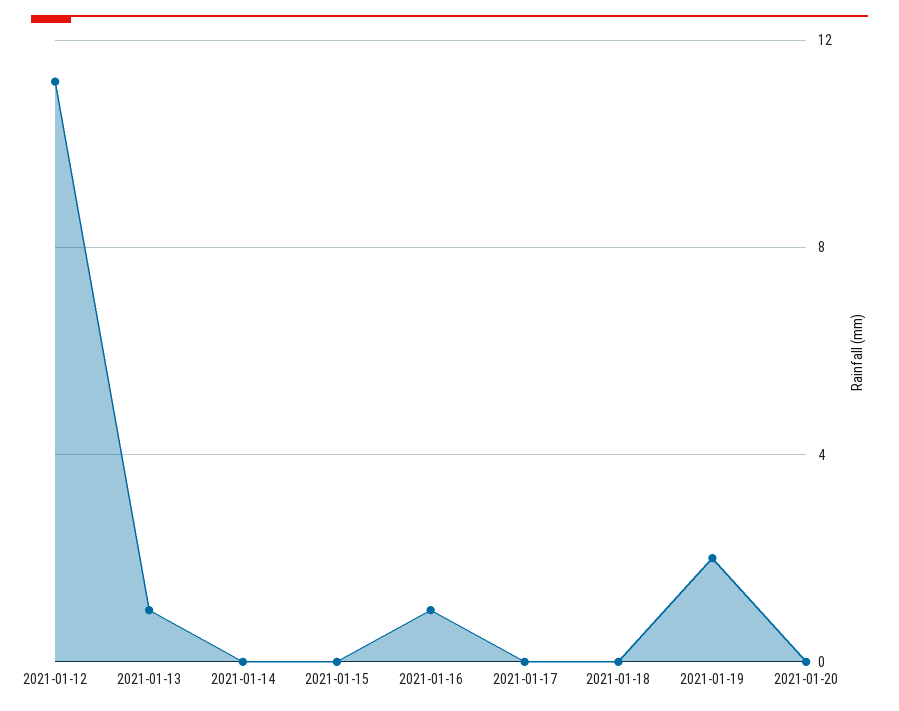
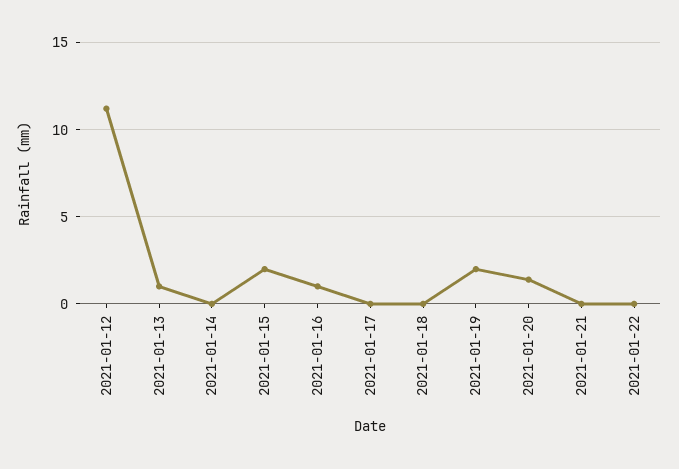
2021-01-15: 0 -> 2
2021-01-20: 0 -> 1.5
2021-01-21: none -> 0
2021-01-22: none -> 0

